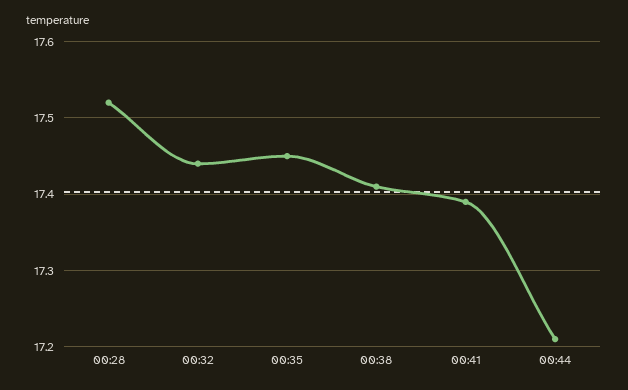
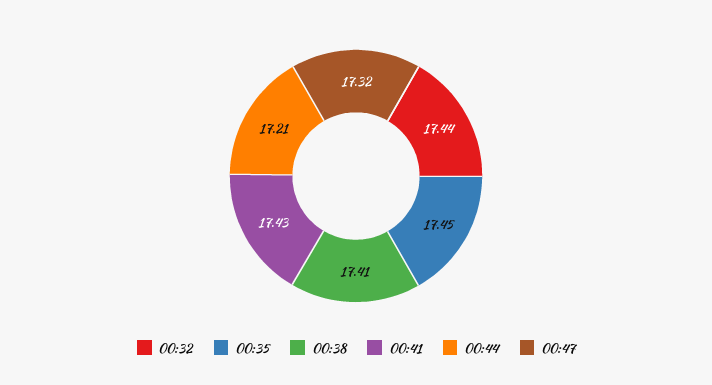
00:28: 17.52 -> none
00:41: 17.39 -> 17.43
00:47: none -> 17.32

